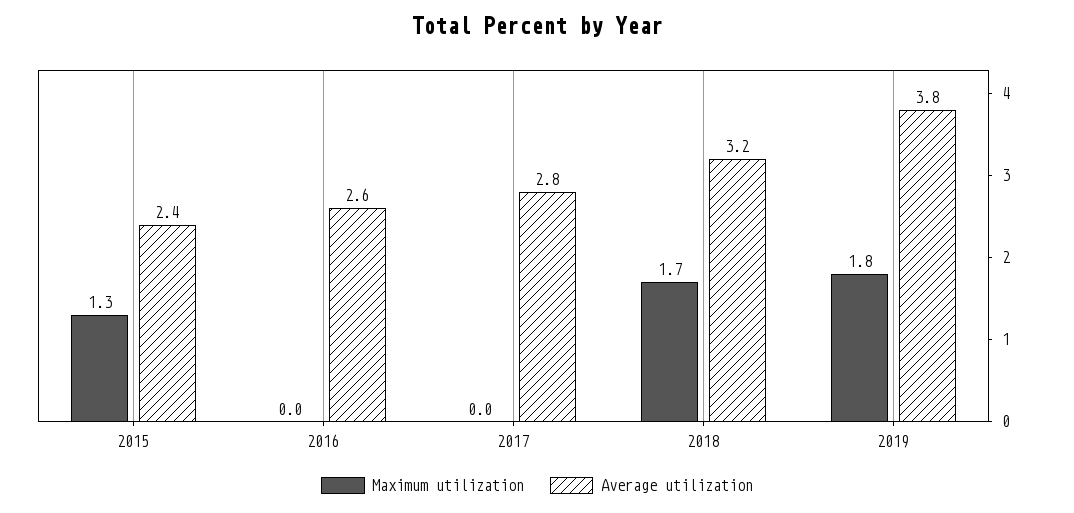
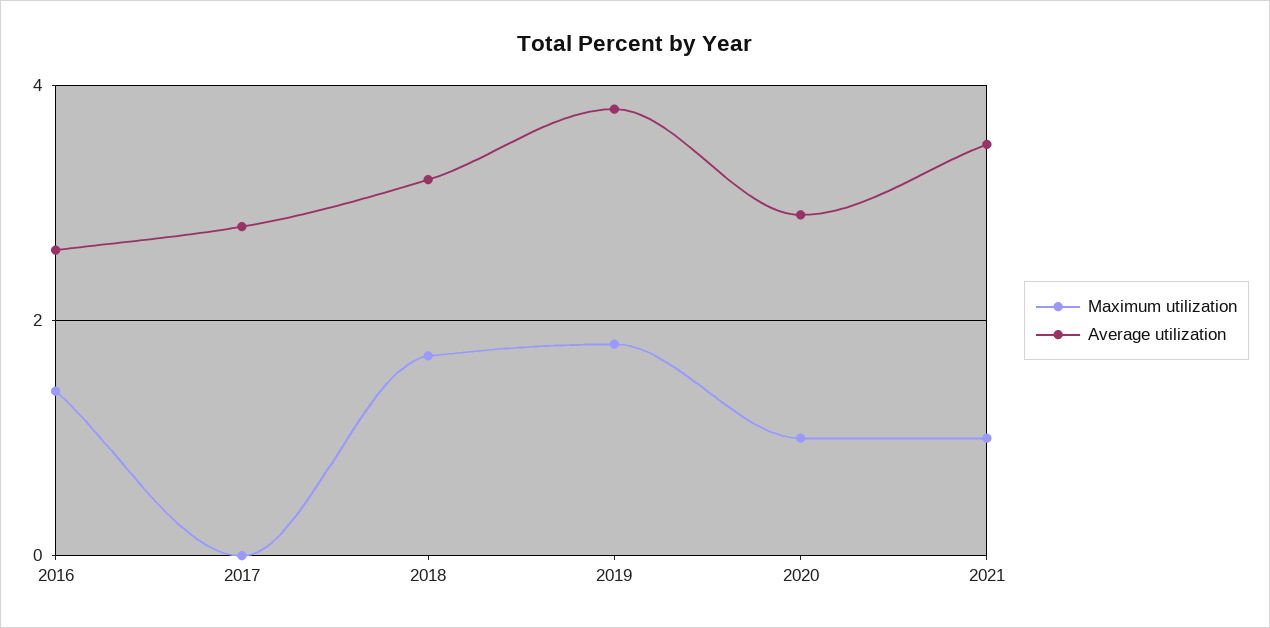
Maximum utilization, 2015: 1.3 -> none
Average utilization, 2015: 2.4 -> none
Maximum utilization, 2016: 0 -> 1.5
Maximum utilization, 2020: none -> 1
Average utilization, 2020: none -> 3
Maximum utilization, 2021: none -> 1
Average utilization, 2021: none -> 3.5

